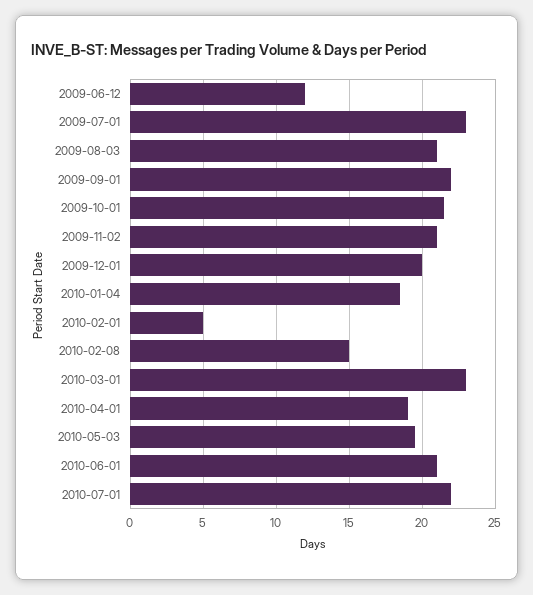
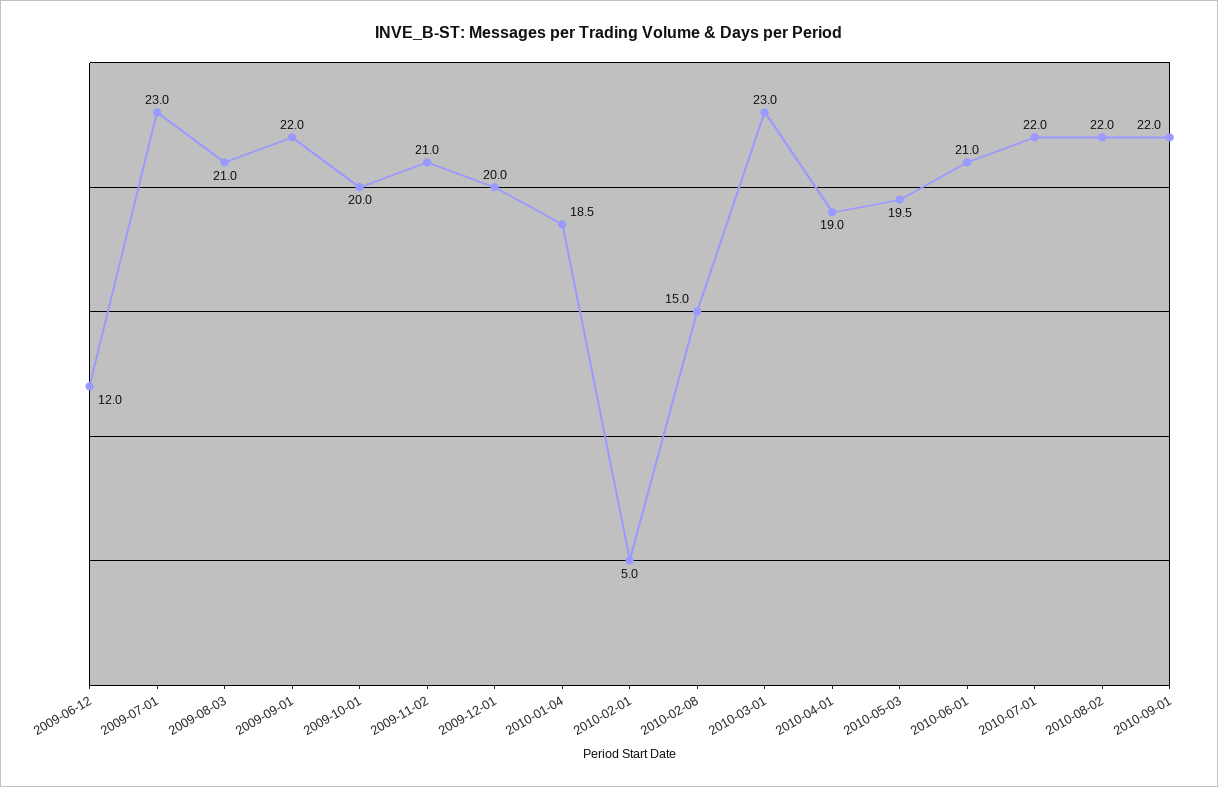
2009-10-01: 21.5 -> 20
2010-08-02: none -> 22
2010-09-01: none -> 22

